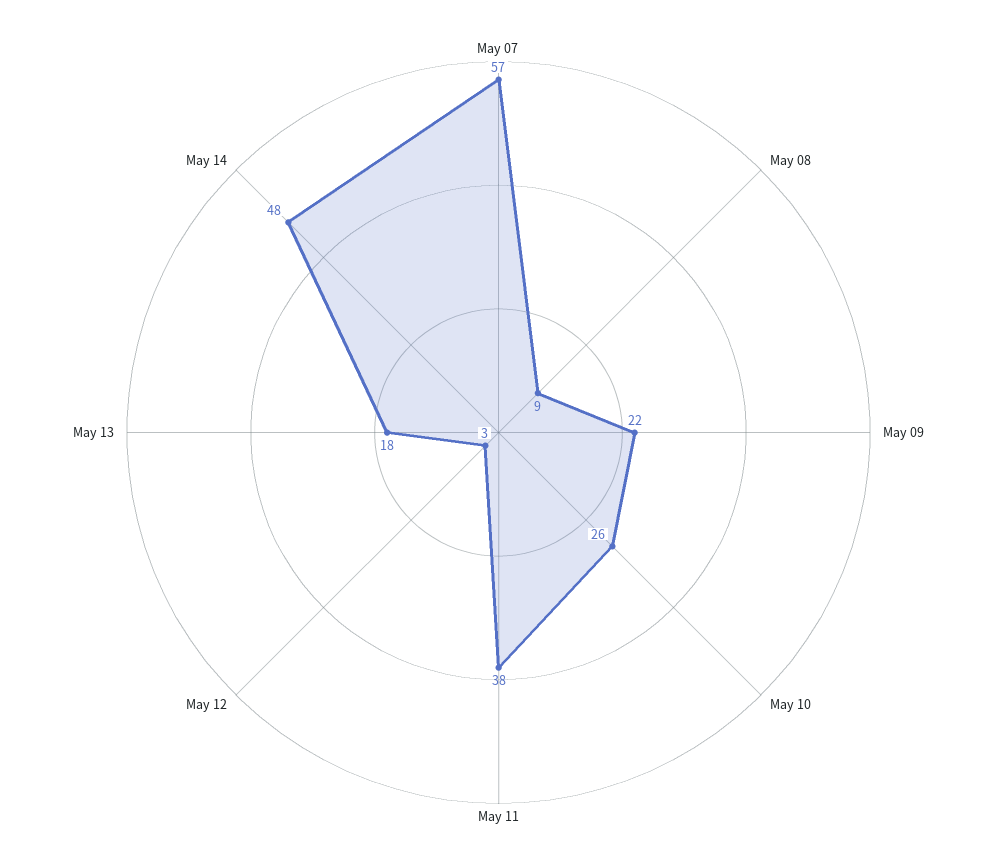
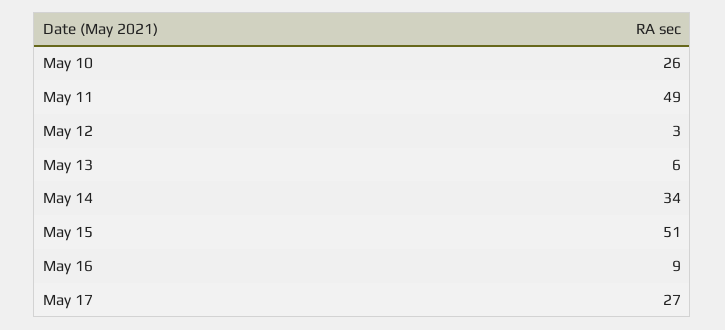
May 07: 57 -> none
May 08: 9 -> none
May 09: 22 -> none
May 11: 38 -> 49
May 13: 18 -> 6
May 14: 48 -> 34
May 15: none -> 51
May 16: none -> 9
May 17: none -> 27

